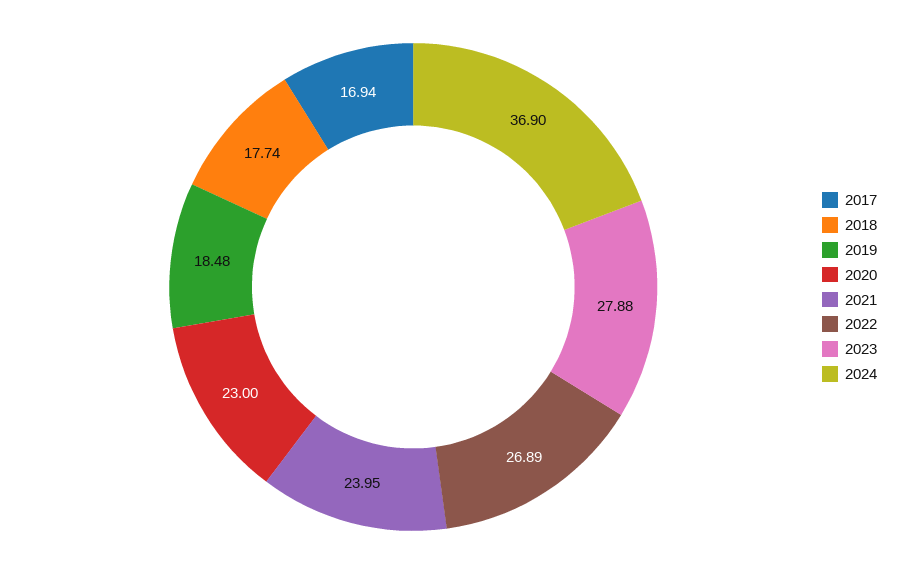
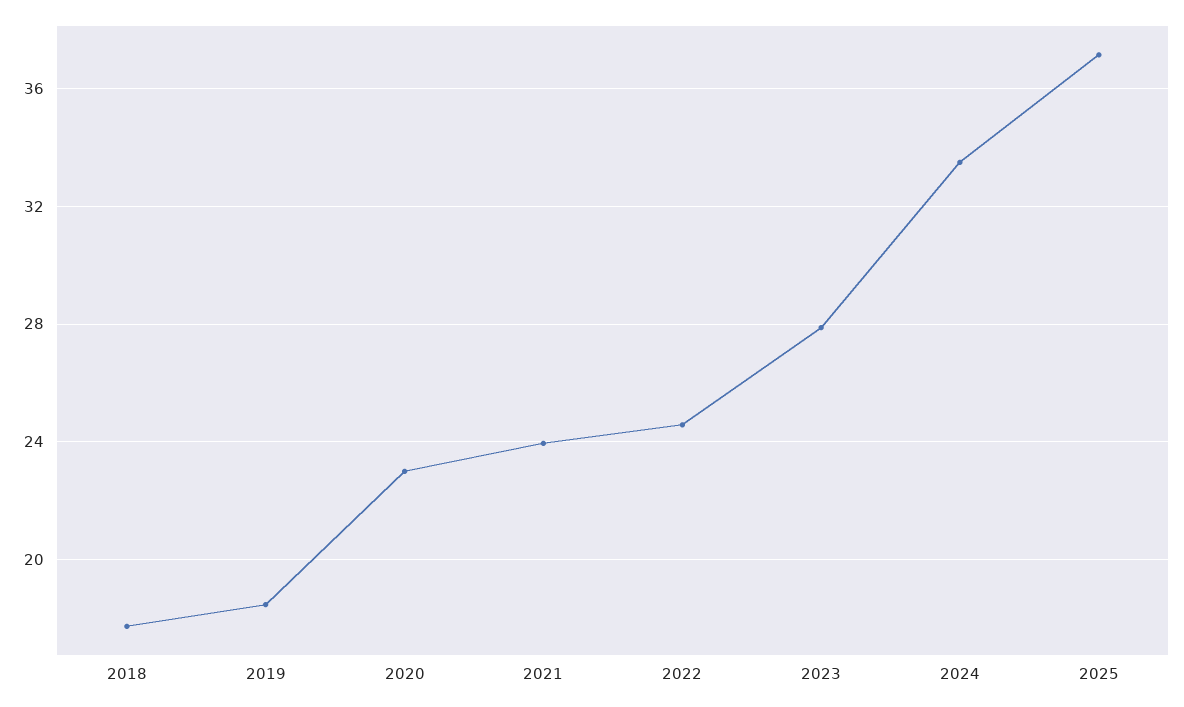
2017: 16.94 -> none
2022: 26.89 -> 24.5
2024: 36.9 -> 33.5
2025: none -> 37

